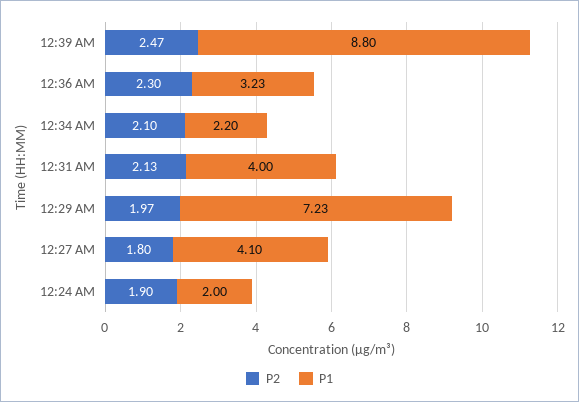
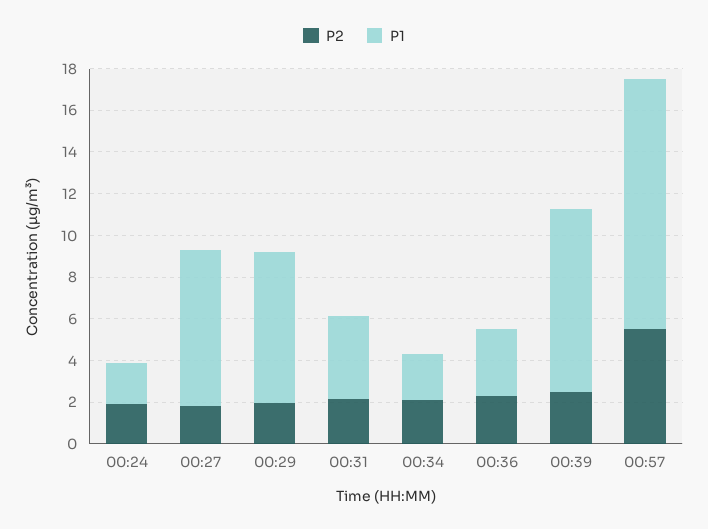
P1, 12:27 AM: 4.1 -> 7.5
P2, 00:57: none -> 5.5
P1, 00:57: none -> 12

